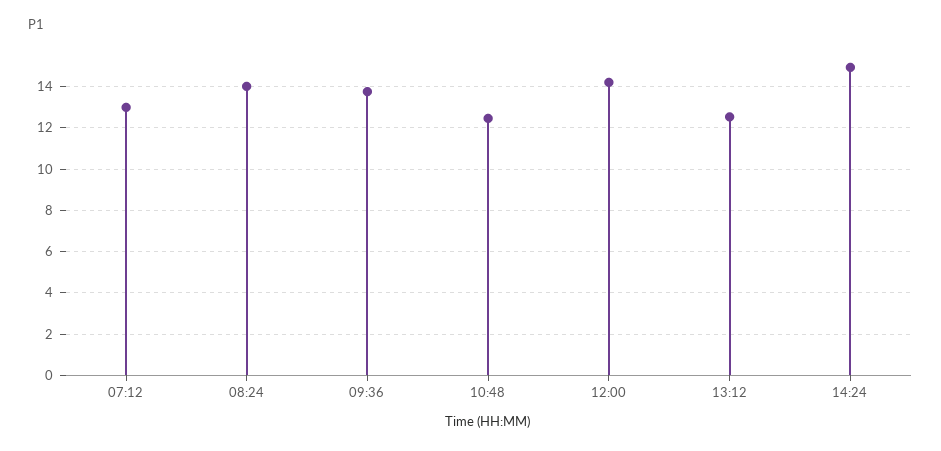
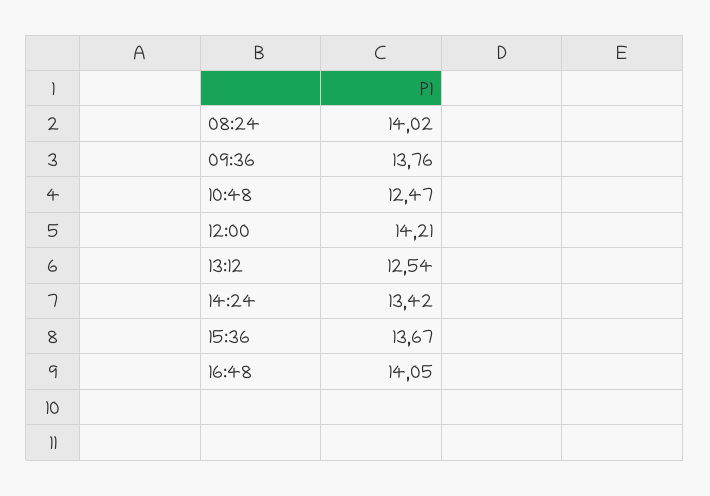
07:12: 13 -> none
14:24: 15 -> 13.42
15:36: none -> 13.67
16:48: none -> 14.05

